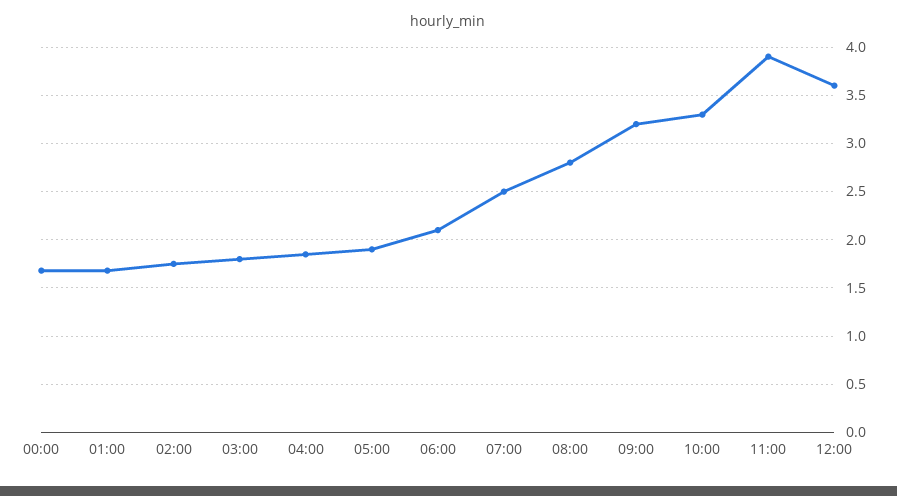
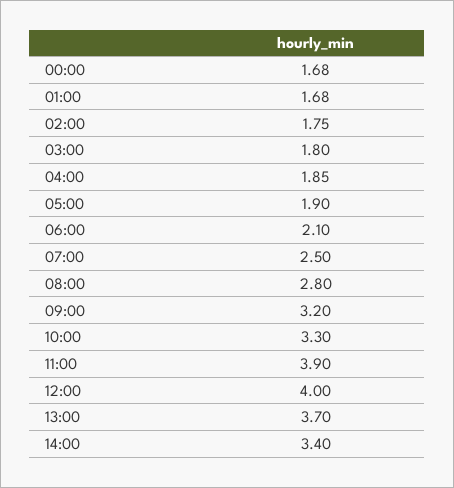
12:00: 3.6 -> 4
13:00: none -> 3.7
14:00: none -> 3.4

